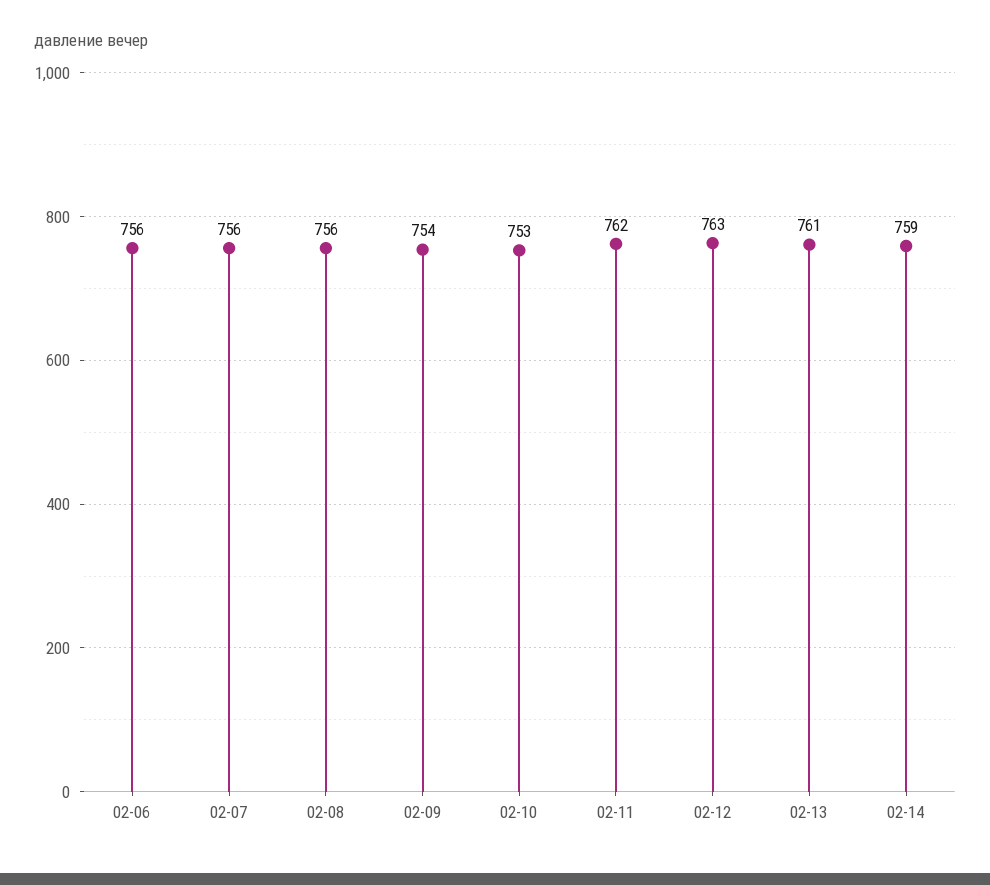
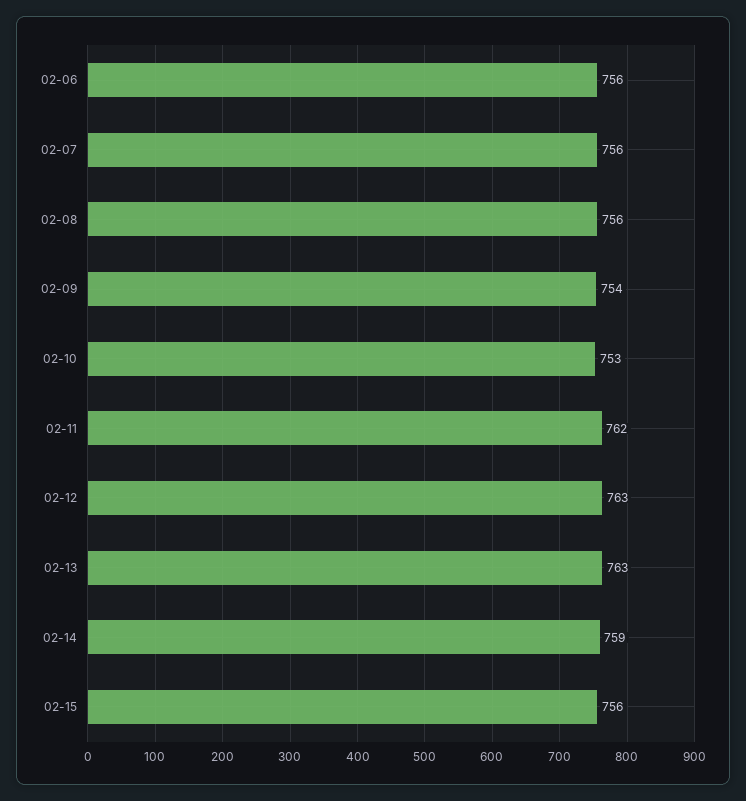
02-13: 761 -> 763
02-15: none -> 756

